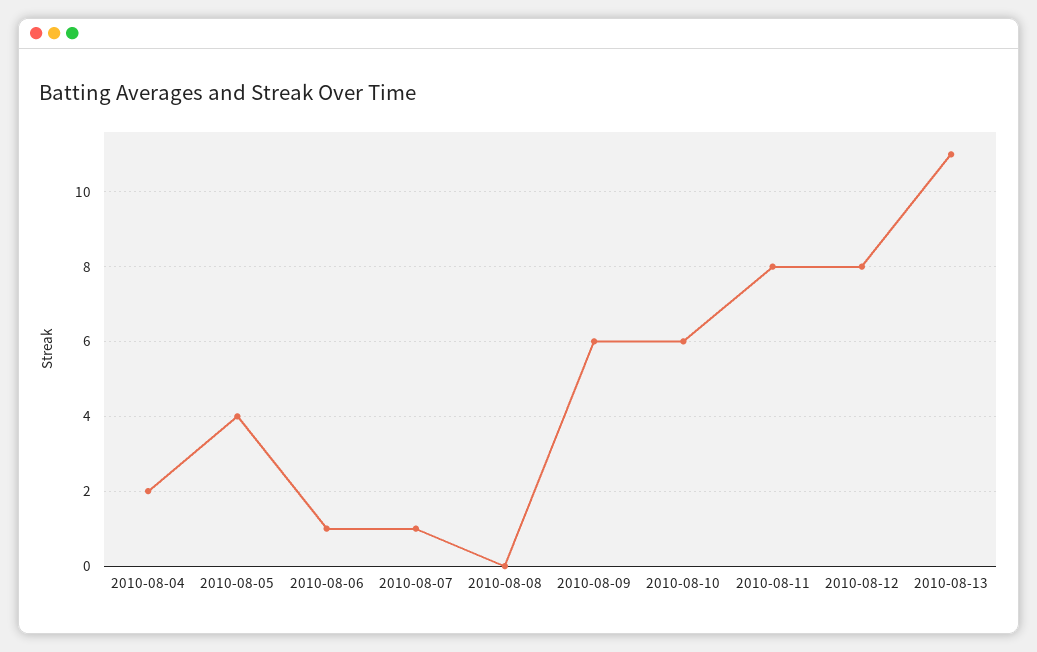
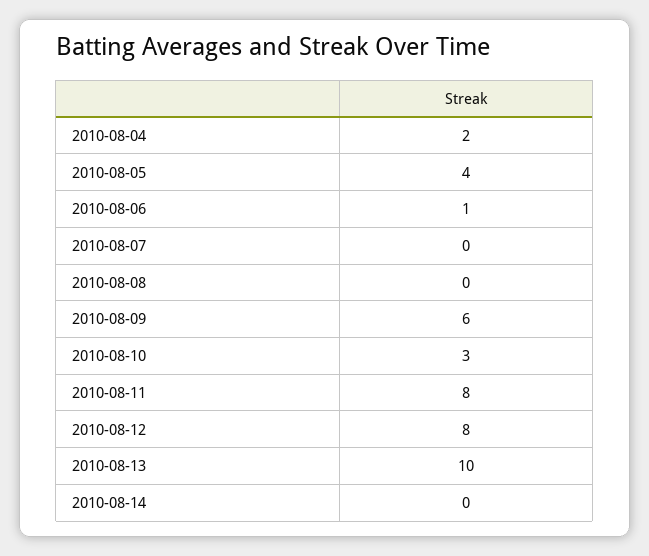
2010-08-07: 1 -> 0
2010-08-10: 6 -> 3
2010-08-13: 11 -> 10
2010-08-14: none -> 0

